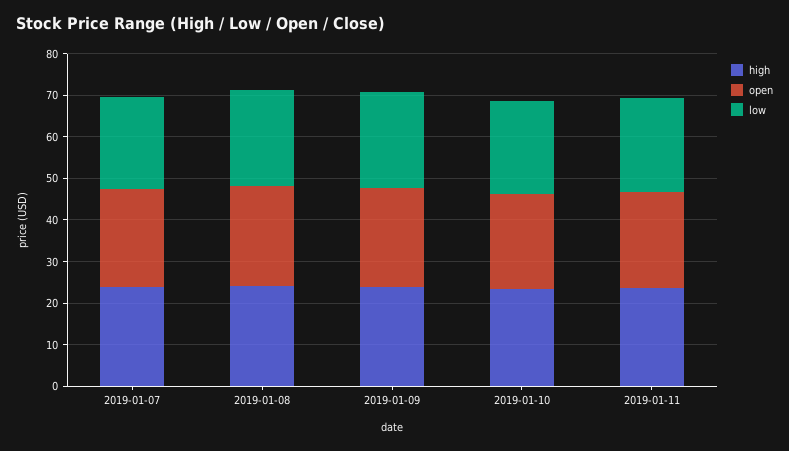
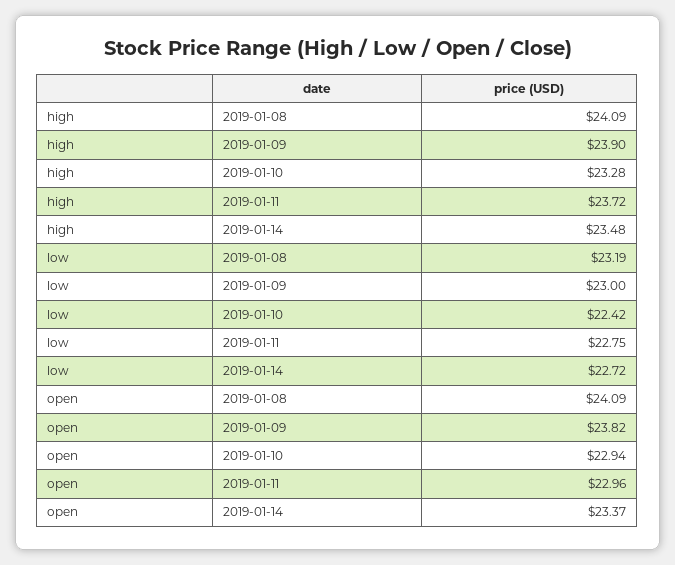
high, 2019-01-07: 24 -> none
open, 2019-01-07: 24 -> none
low, 2019-01-07: 22 -> none
high, 2019-01-14: none -> 23.48
low, 2019-01-14: none -> 22.72
open, 2019-01-14: none -> 23.37

